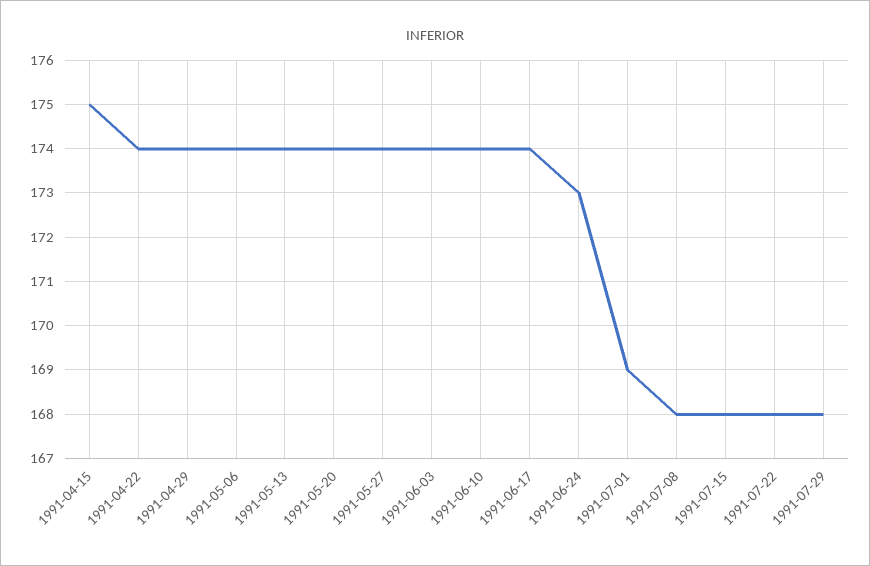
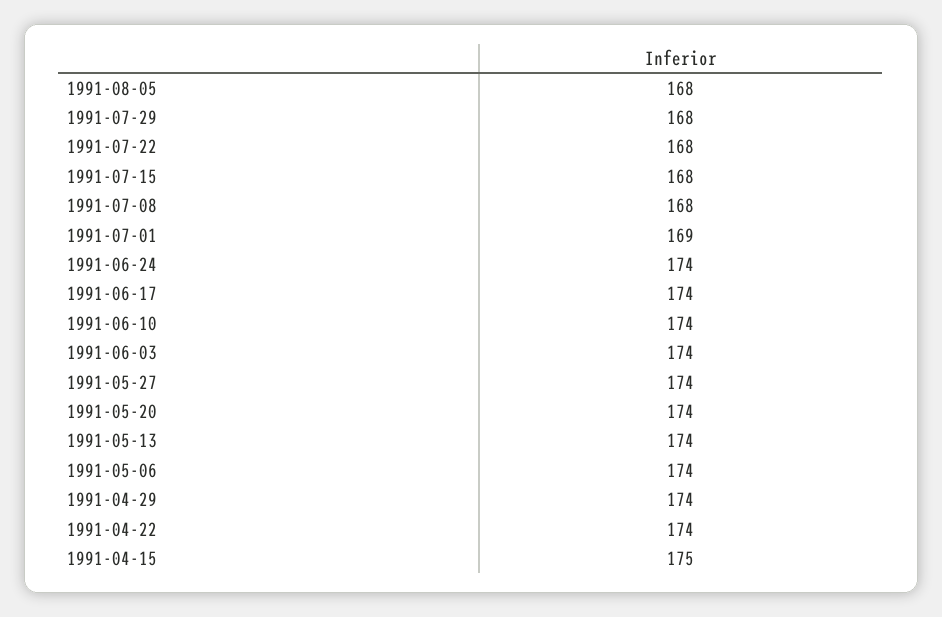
1991-06-24: 173 -> 174
1991-08-05: none -> 168

